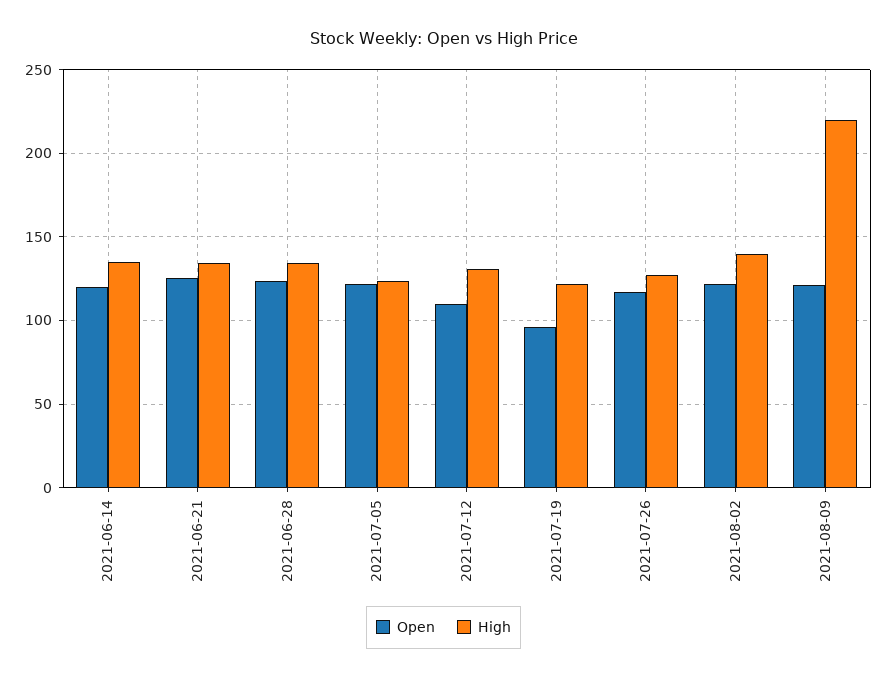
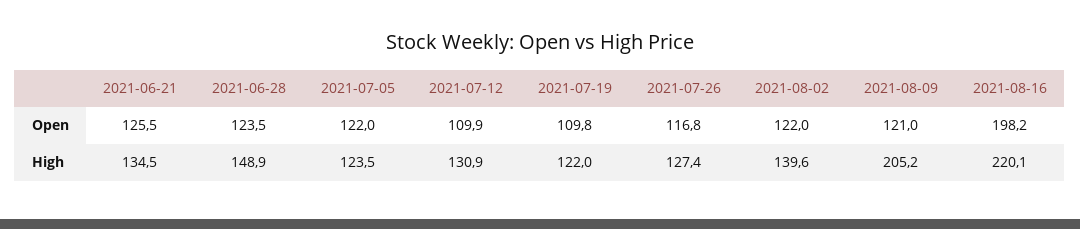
Open, 2021-06-14: 120 -> none
High, 2021-06-14: 135 -> none
High, 2021-06-28: 135 -> 148.9
Open, 2021-07-19: 95 -> 109.8
High, 2021-08-09: 220 -> 205.2
Open, 2021-08-16: none -> 198.2
High, 2021-08-16: none -> 220.1

